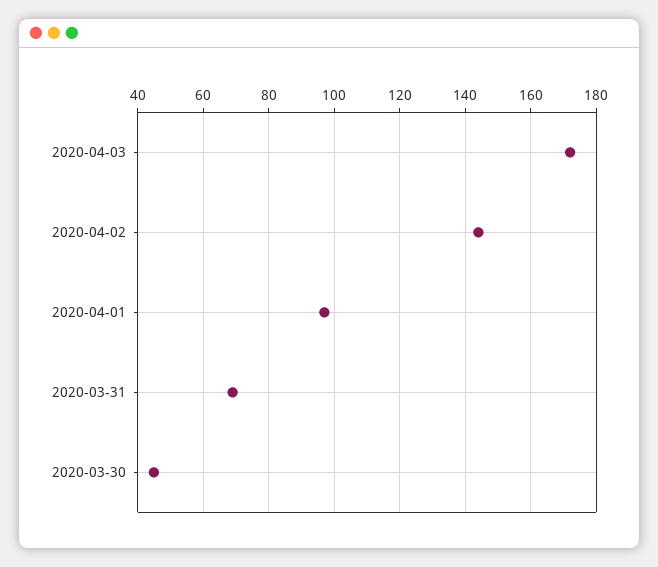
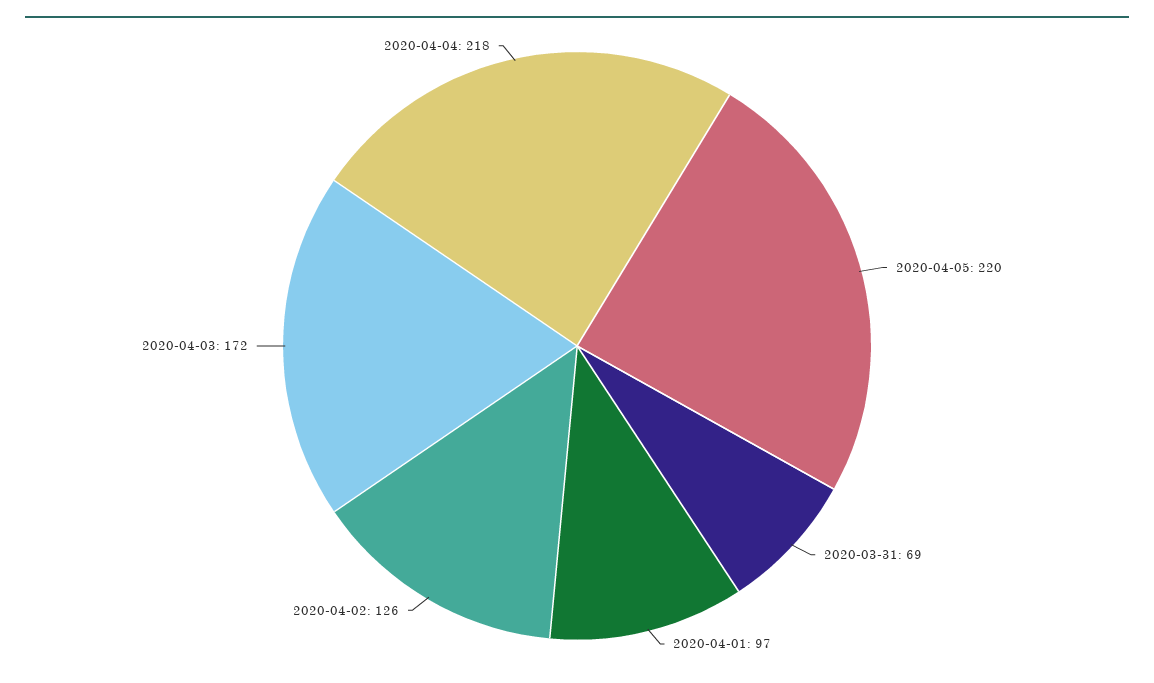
2020-04-02: 145 -> 126
2020-03-30: 45 -> none
2020-04-05: none -> 220
2020-04-04: none -> 218

